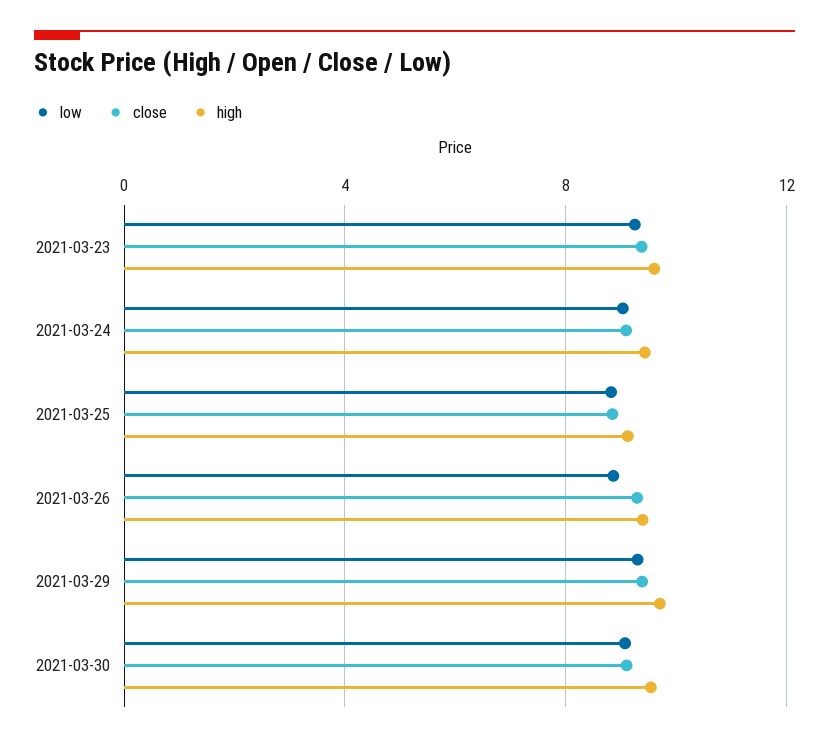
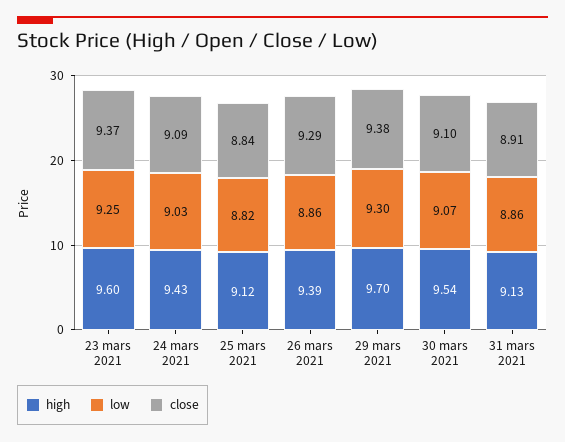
high, 31 mars 2021: none -> 9.13
low, 31 mars 2021: none -> 8.86
close, 31 mars 2021: none -> 8.91

